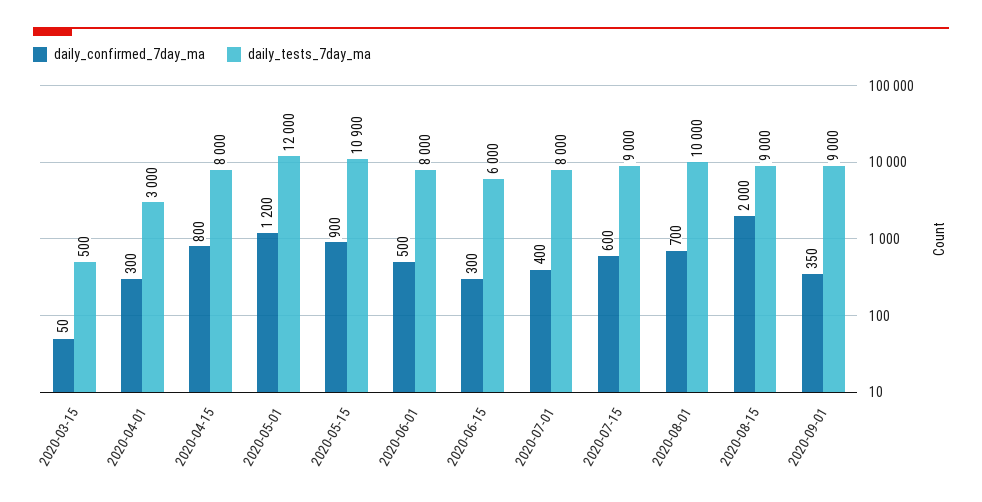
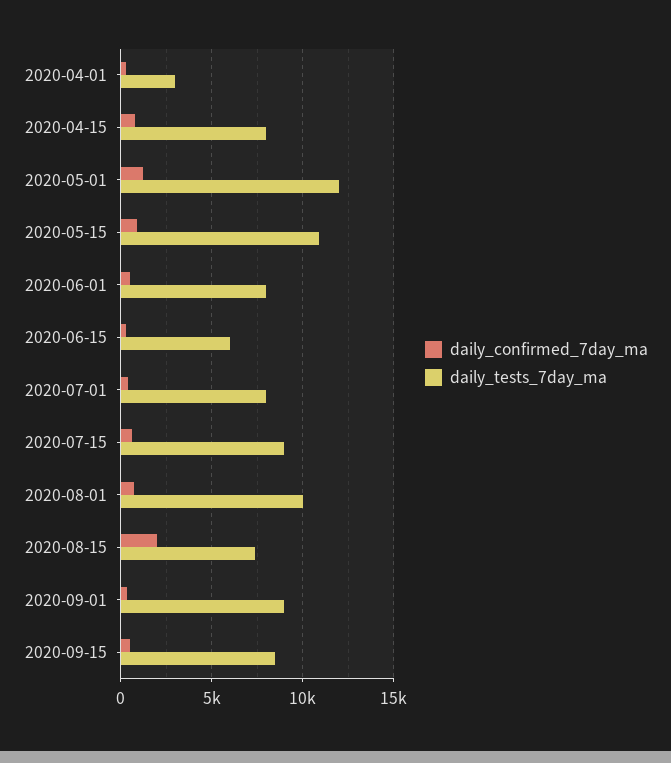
daily_confirmed_7day_ma, 2020-03-15: 50 -> none
daily_tests_7day_ma, 2020-03-15: 500 -> none
daily_tests_7day_ma, 2020-08-15: 9000 -> 7500
daily_confirmed_7day_ma, 2020-09-15: none -> 500
daily_tests_7day_ma, 2020-09-15: none -> 8500

